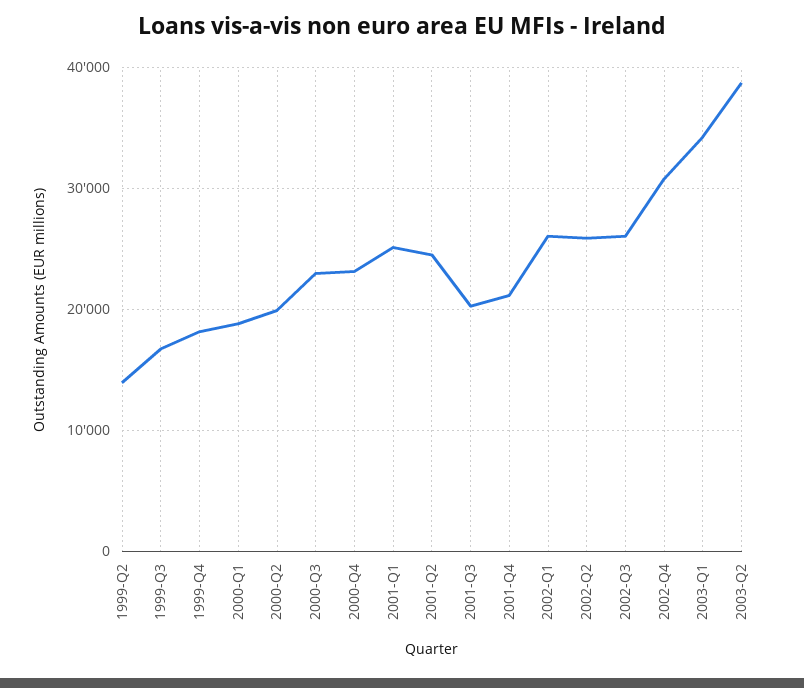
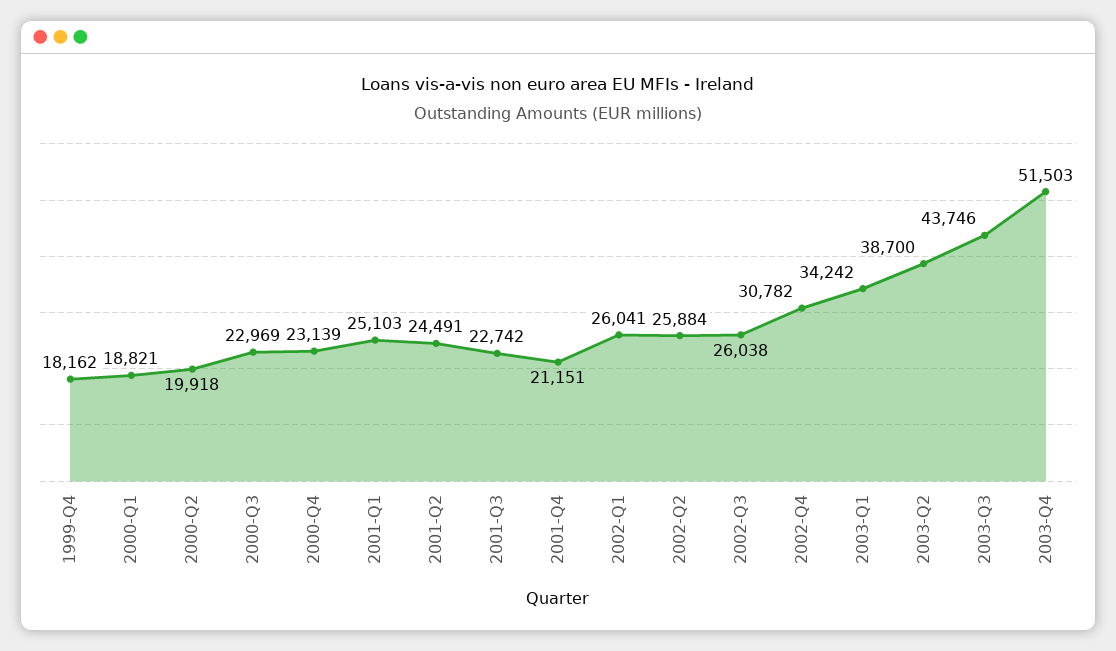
1999-Q2: 14000 -> none
1999-Q3: 17000 -> none
2001-Q3: 20000 -> 22742
2003-Q3: none -> 43746
2003-Q4: none -> 51503

